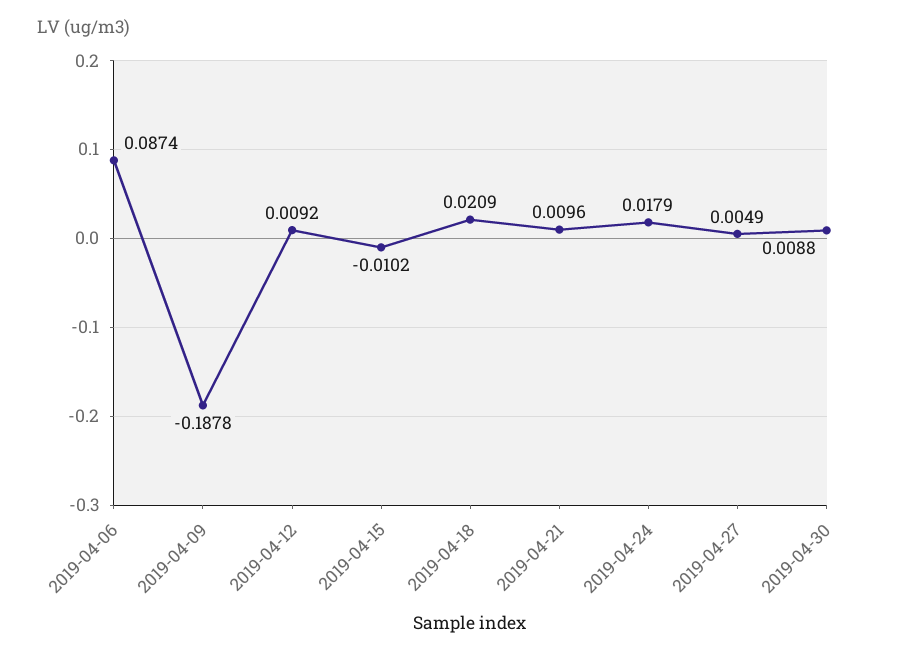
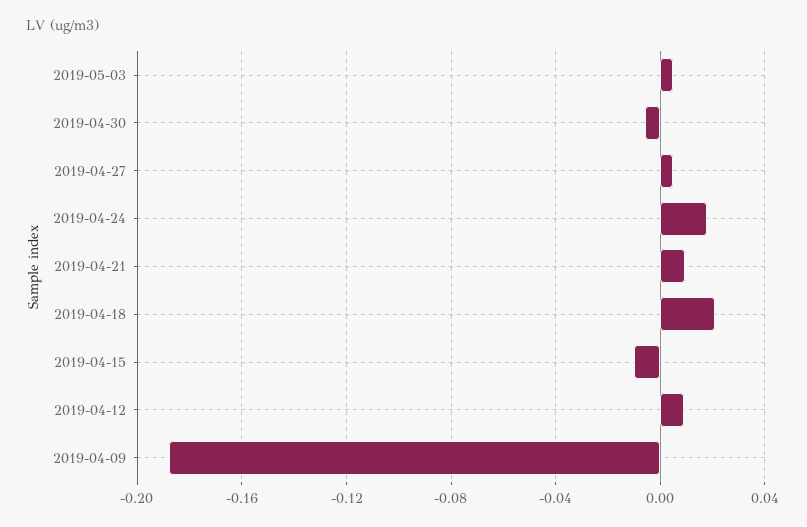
2019-04-06: 0.0874 -> none
2019-04-30: 0.0088 -> -0.005
2019-05-03: none -> 0.005

